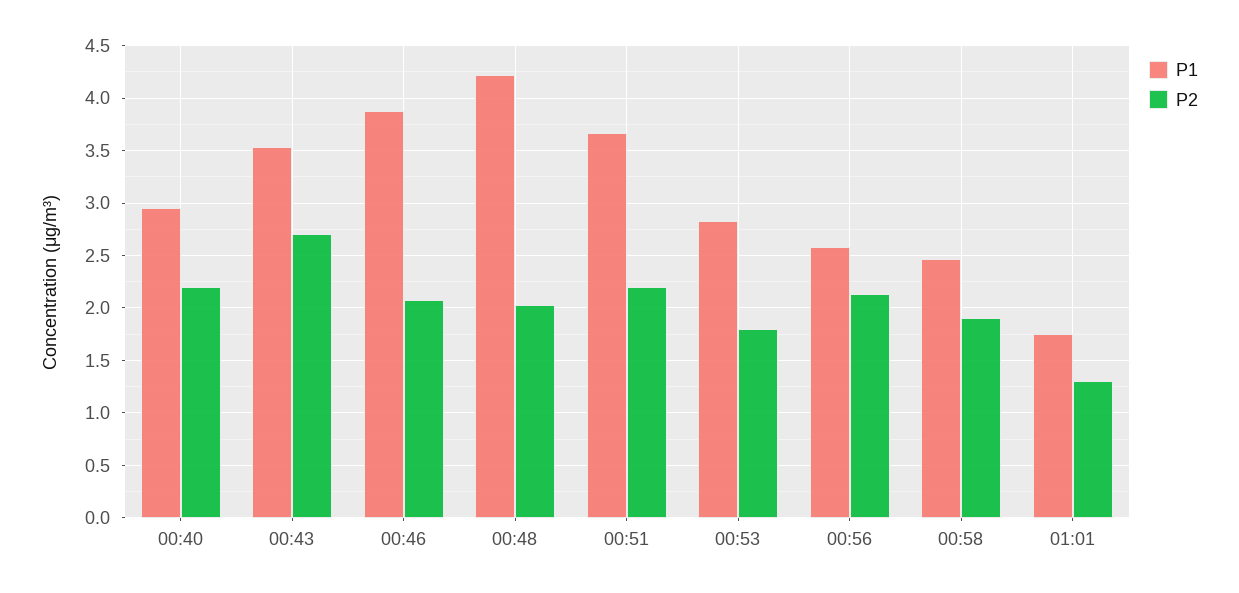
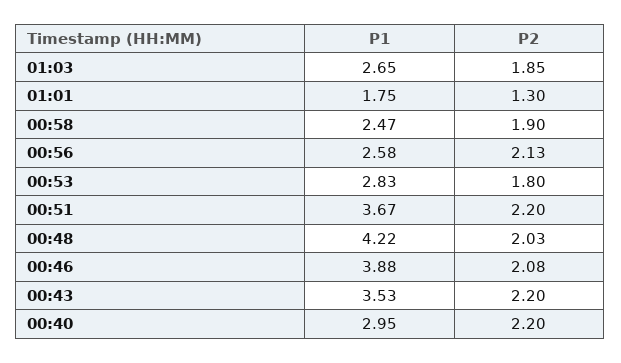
P2, 00:43: 2.7 -> 2.2
P1, 01:03: none -> 2.65
P2, 01:03: none -> 1.85

